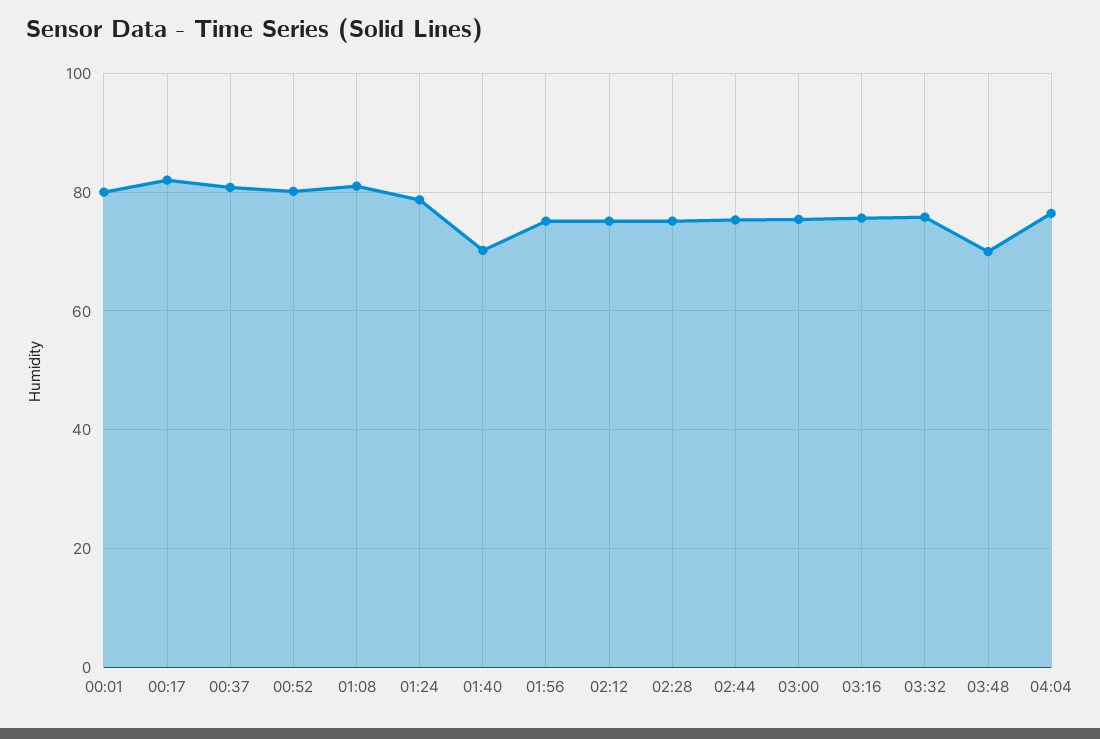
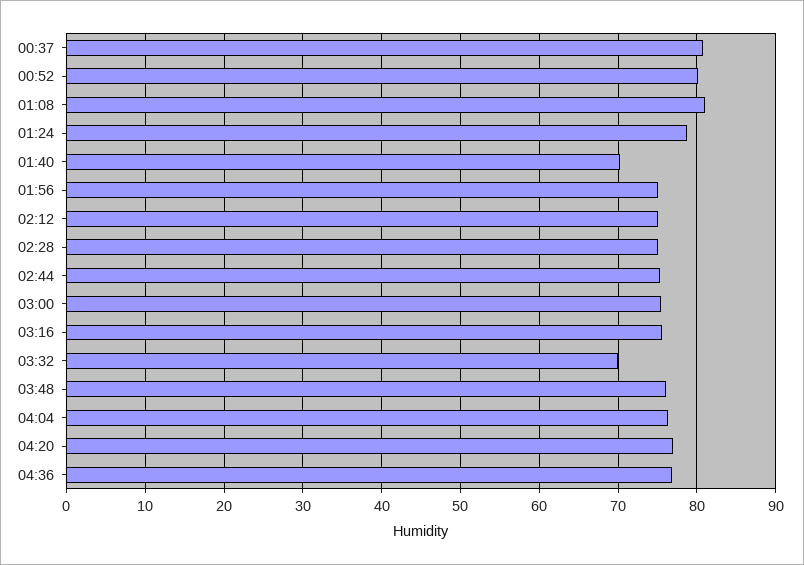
00:01: 80 -> none
00:17: 82 -> none
03:32: 76 -> 70
03:48: 70 -> 76
04:20: none -> 77
04:36: none -> 77

